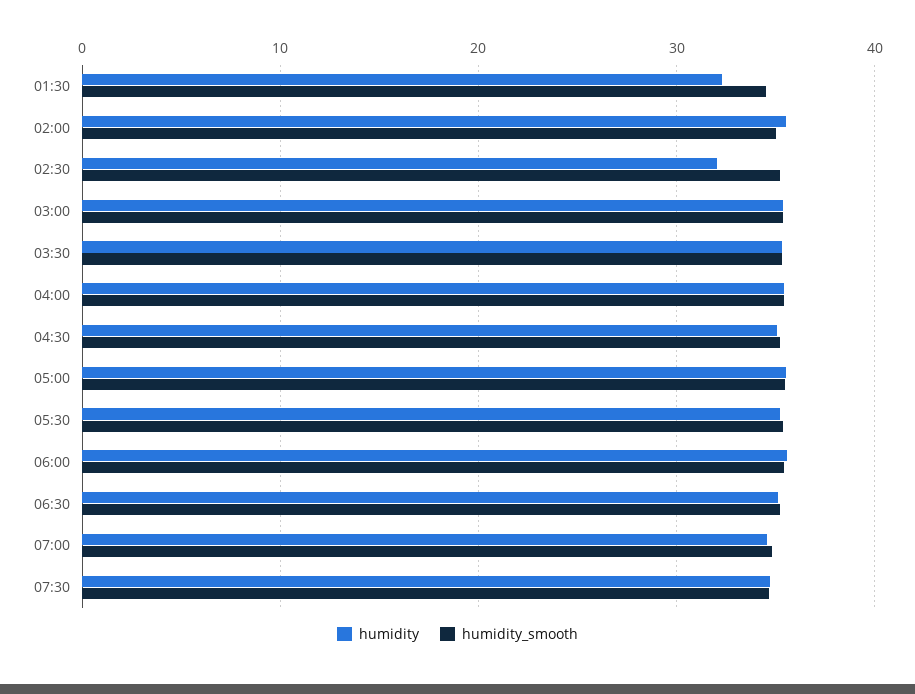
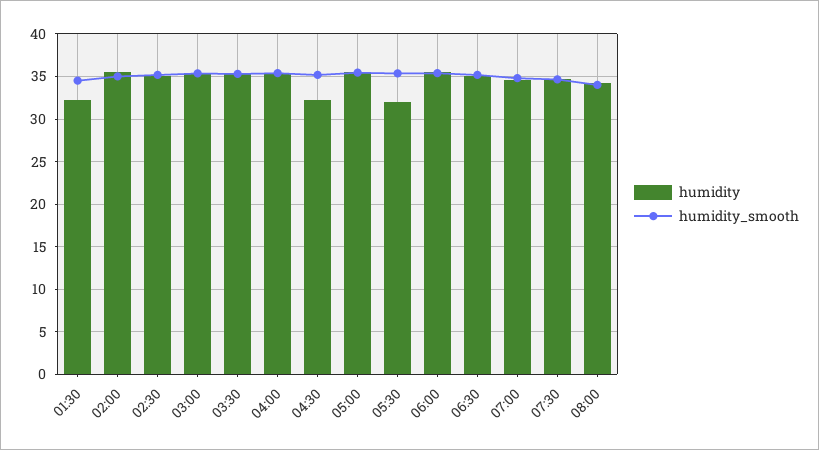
humidity, 02:30: 32 -> 35
humidity, 04:30: 35 -> 32
humidity, 05:30: 35 -> 32
humidity, 08:00: none -> 34
humidity_smooth, 08:00: none -> 34

